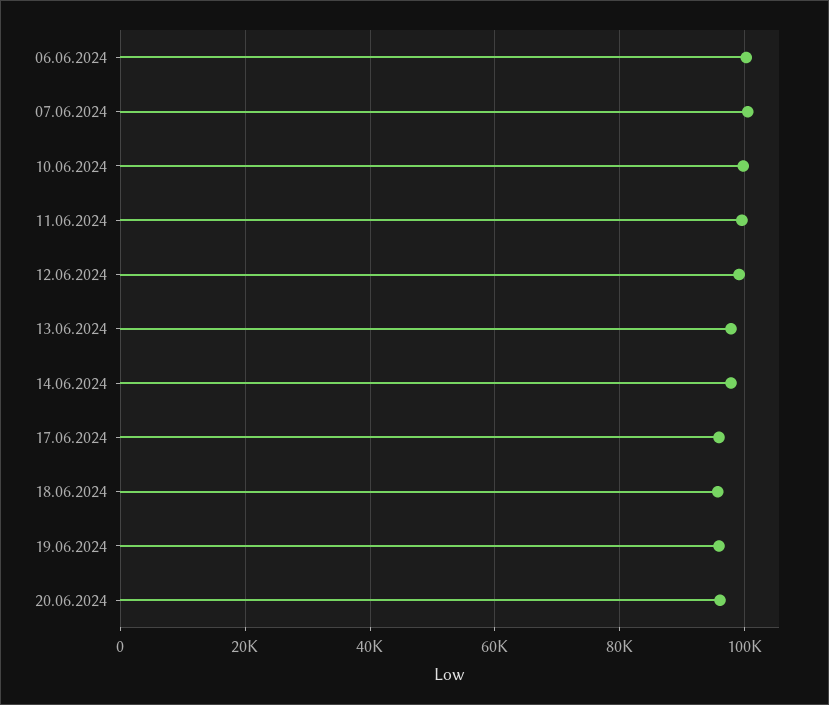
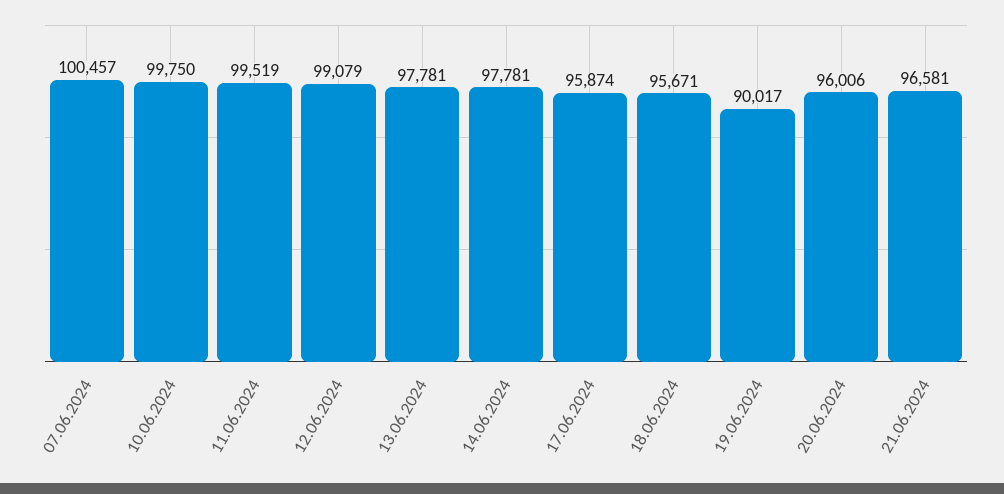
06.06.2024: 100000 -> none
19.06.2024: 96000 -> 90017
21.06.2024: none -> 96581

